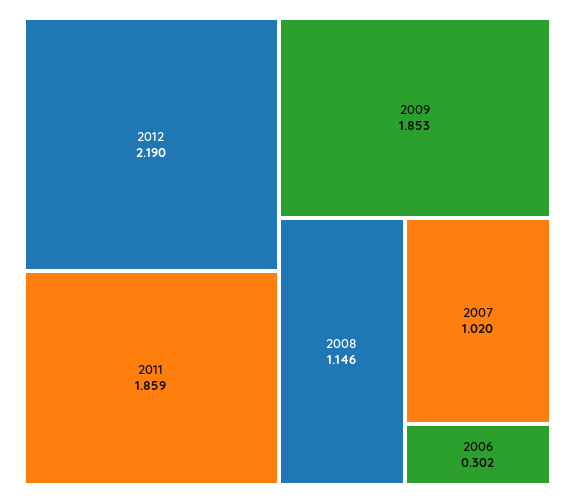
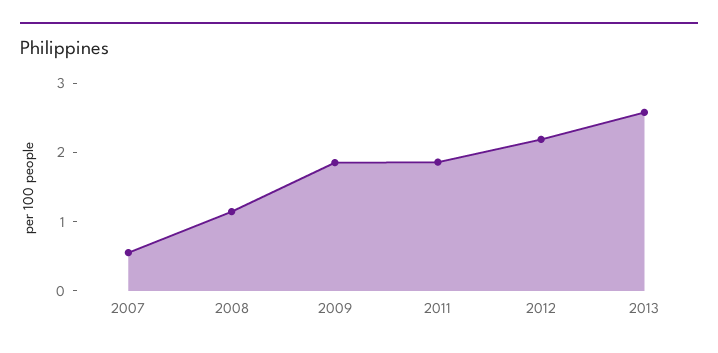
2007: 1.02 -> 0.6
2006: 0.302 -> none
2013: none -> 2.6

